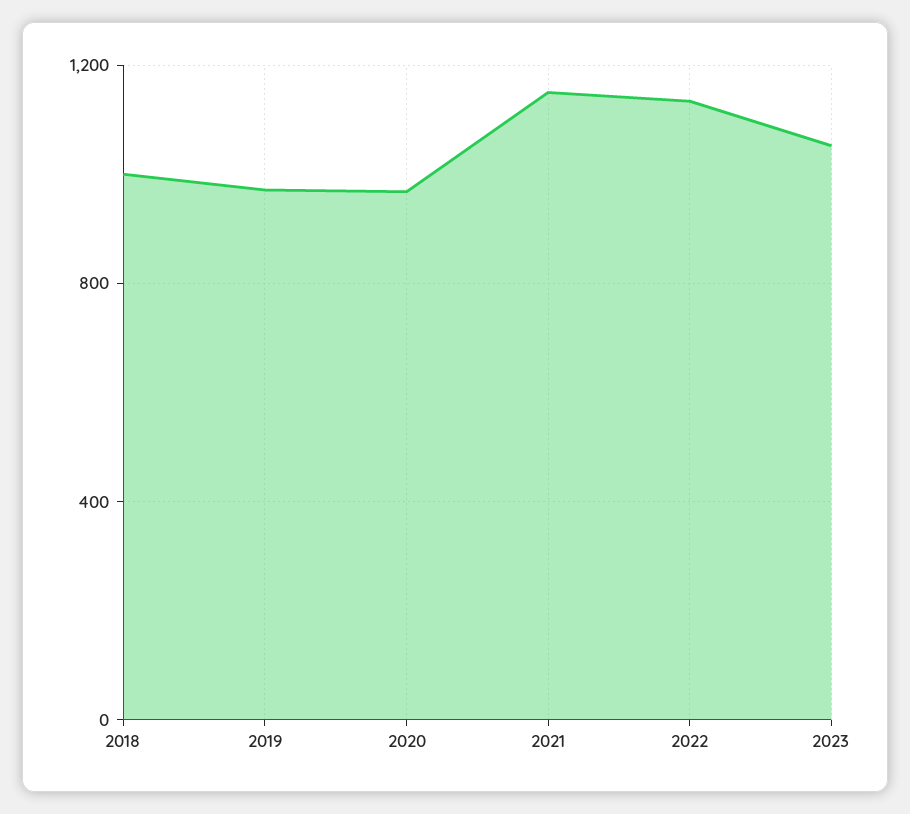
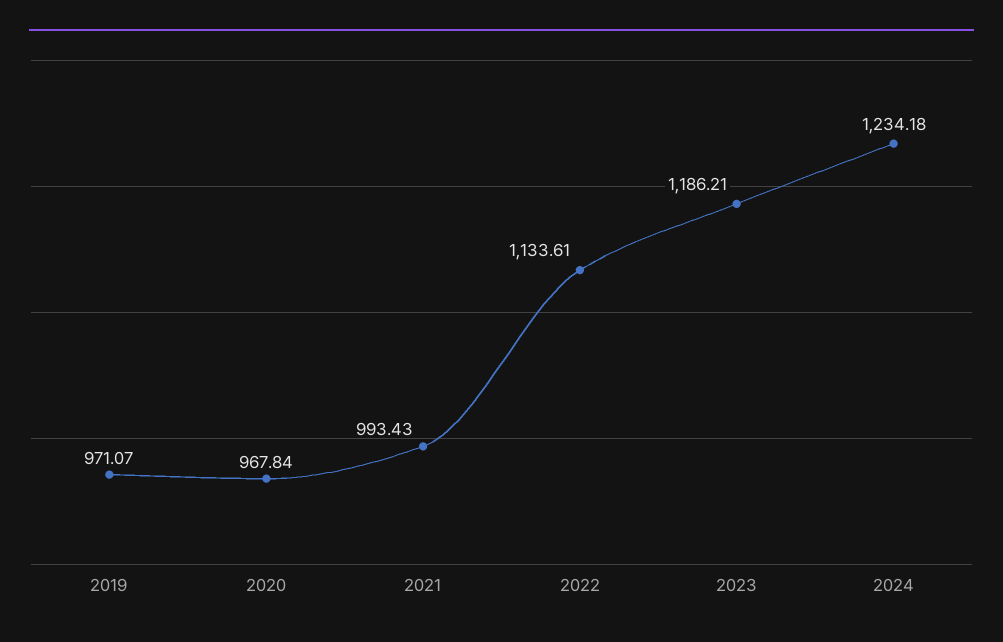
2018: 1000 -> none
2021: 1150 -> 993.43
2023: 1050 -> 1186.21
2024: none -> 1234.18

